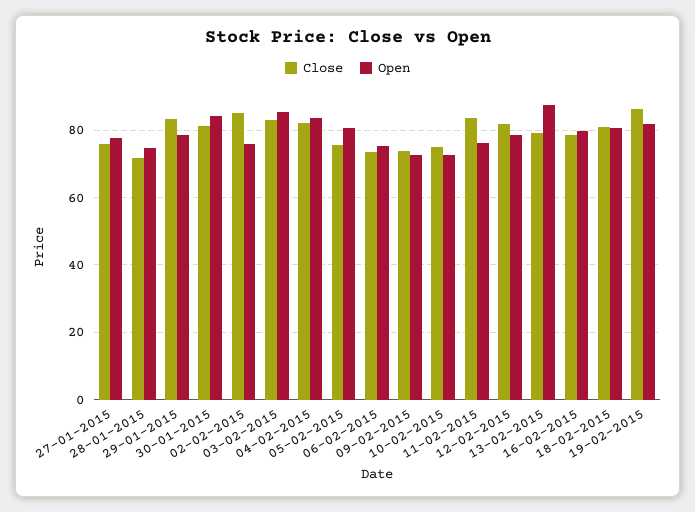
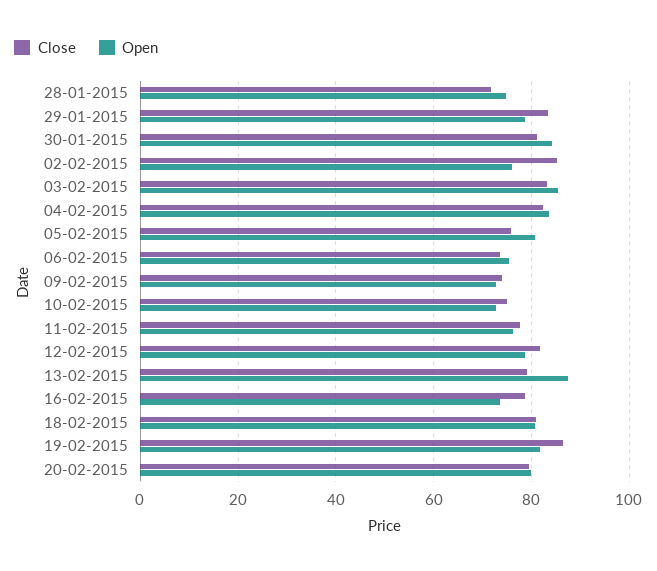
Close, 27-01-2015: 76 -> none
Open, 27-01-2015: 78 -> none
Close, 11-02-2015: 84 -> 78
Open, 16-02-2015: 80 -> 74
Close, 20-02-2015: none -> 80
Open, 20-02-2015: none -> 80

